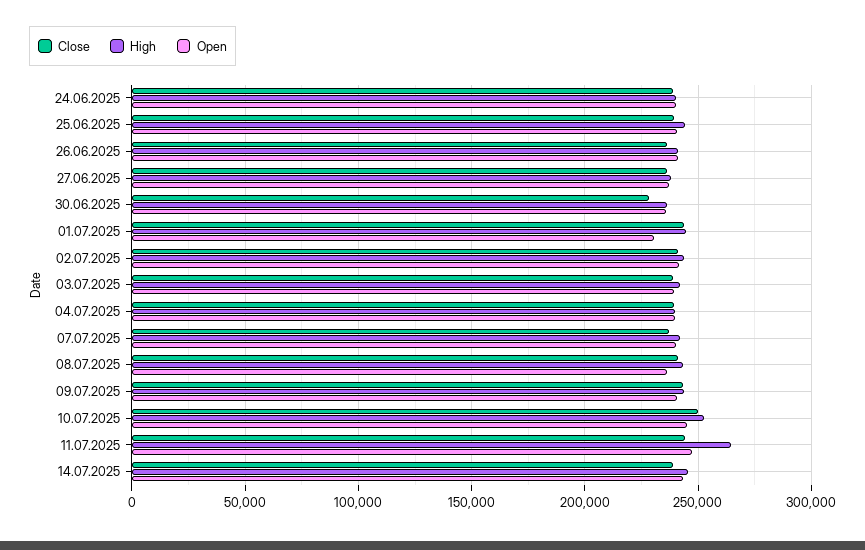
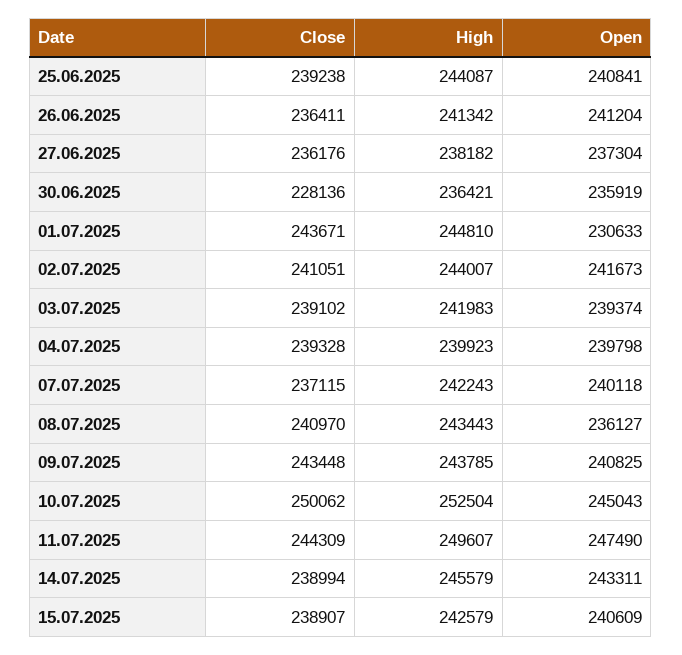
Close, 24.06.2025: 240000 -> none
High, 24.06.2025: 240000 -> none
Open, 24.06.2025: 240000 -> none
High, 11.07.2025: 265000 -> 249607
Close, 15.07.2025: none -> 238907
High, 15.07.2025: none -> 242579
Open, 15.07.2025: none -> 240609

